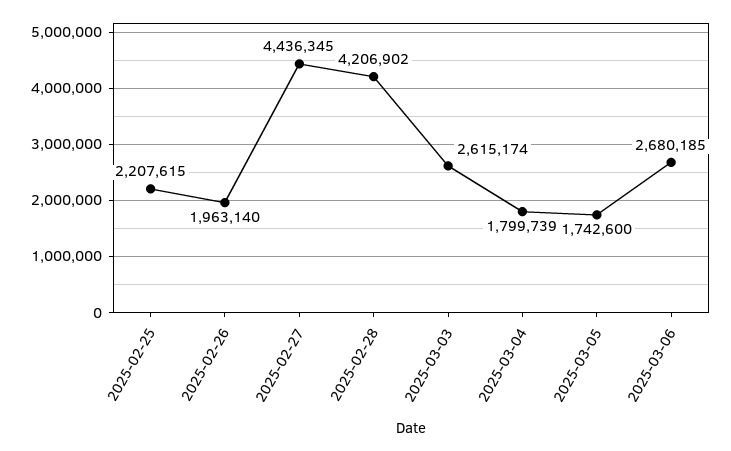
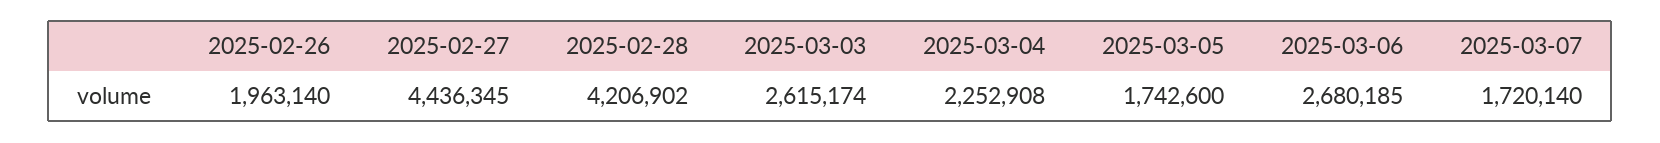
2025-02-25: 2207615 -> none
2025-03-04: 1799739 -> 2252908
2025-03-07: none -> 1720140

